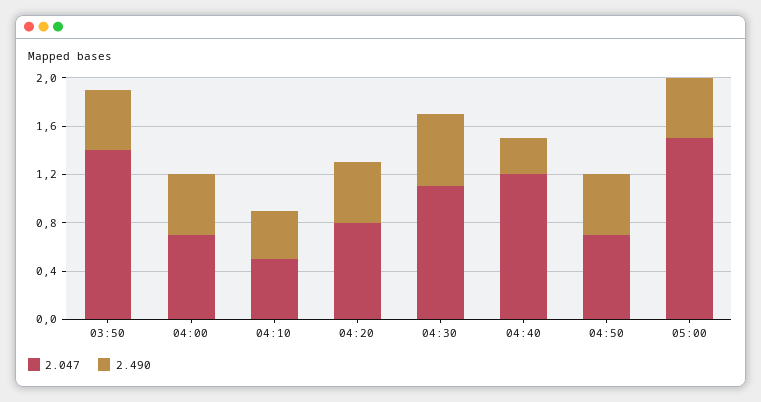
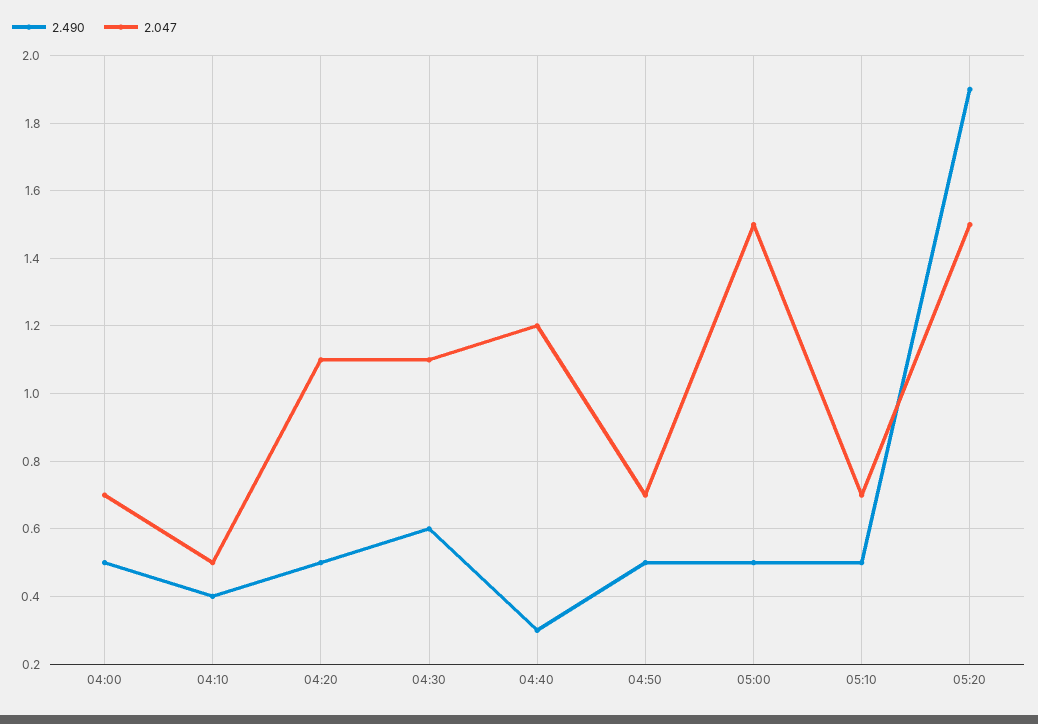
2.047, 03:50: 1.4 -> none
2.490, 03:50: 0.5 -> none
2.047, 04:20: 0.8 -> 1.1
2.490, 05:10: none -> 0.5
2.047, 05:10: none -> 0.7
2.490, 05:20: none -> 1.9
2.047, 05:20: none -> 1.5

